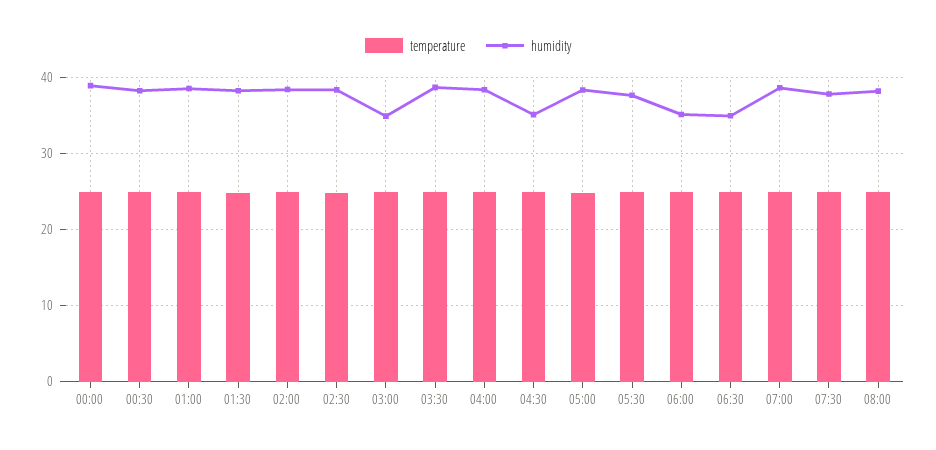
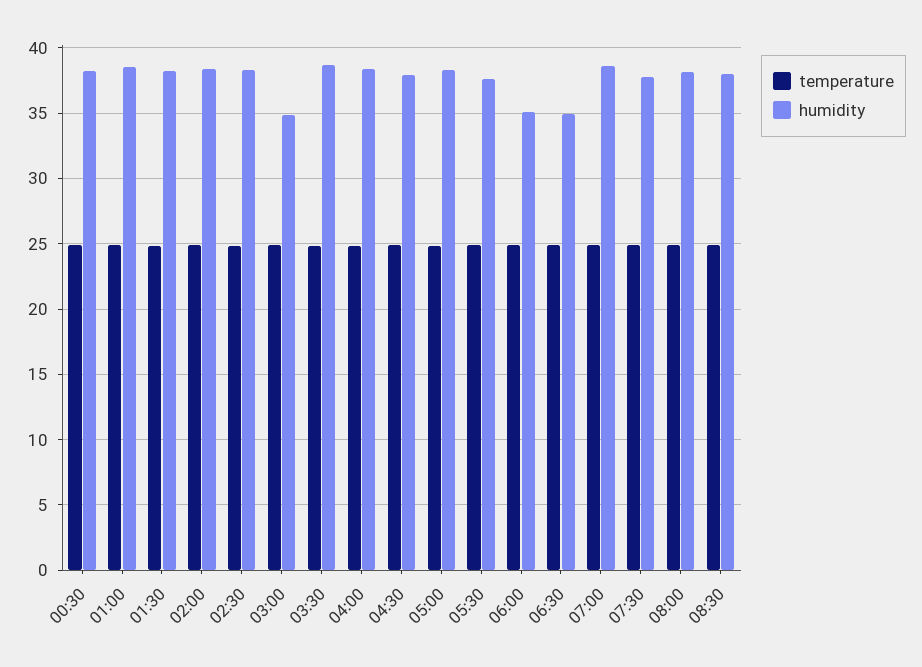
temperature, 00:00: 25 -> none
humidity, 00:00: 39 -> none
humidity, 04:30: 35 -> 38
temperature, 08:30: none -> 25
humidity, 08:30: none -> 38

